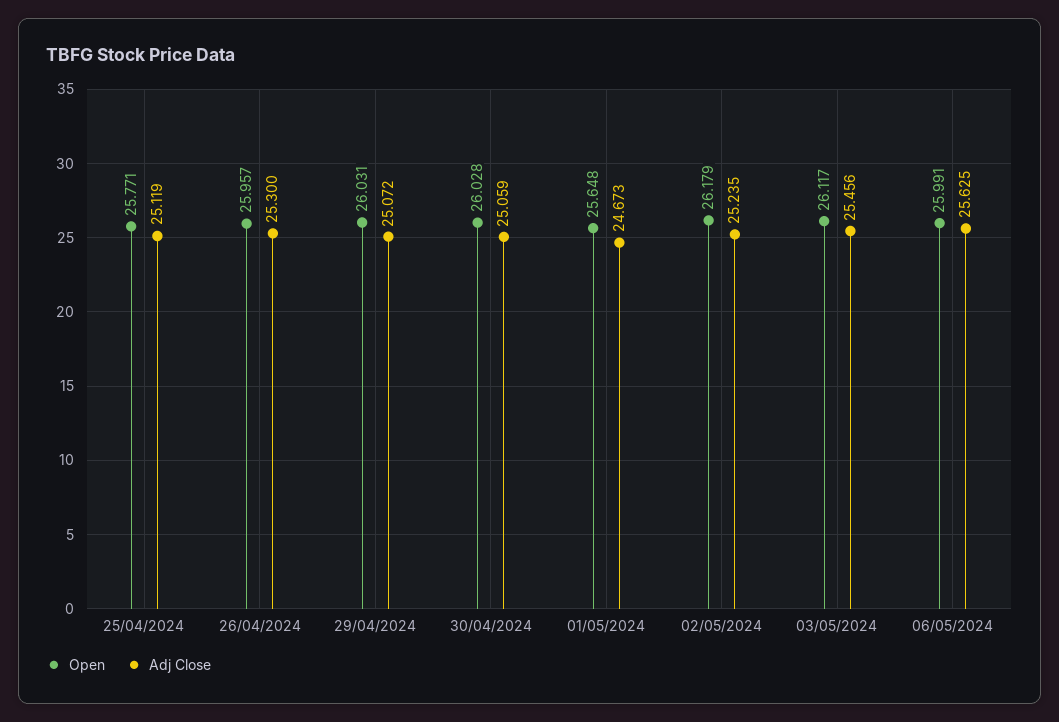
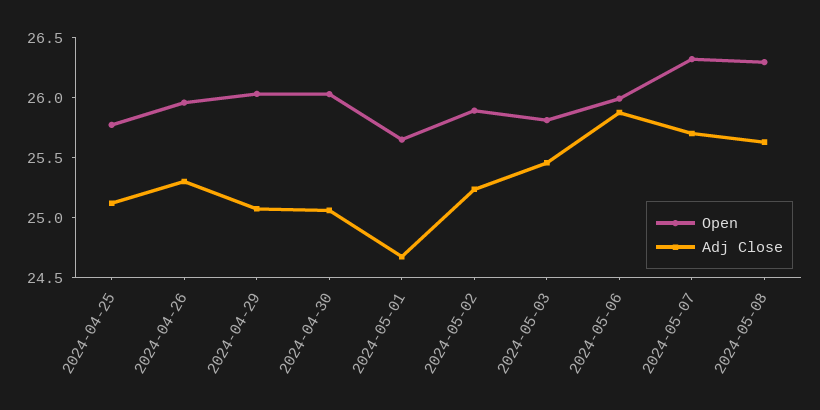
Open, 02/05/2024: 26.179 -> 25.9
Open, 03/05/2024: 26.117 -> 25.8
Adj Close, 06/05/2024: 25.625 -> 25.9
Open, 2024-05-07: none -> 26.3
Adj Close, 2024-05-07: none -> 25.7
Open, 2024-05-08: none -> 26.3
Adj Close, 2024-05-08: none -> 25.6

